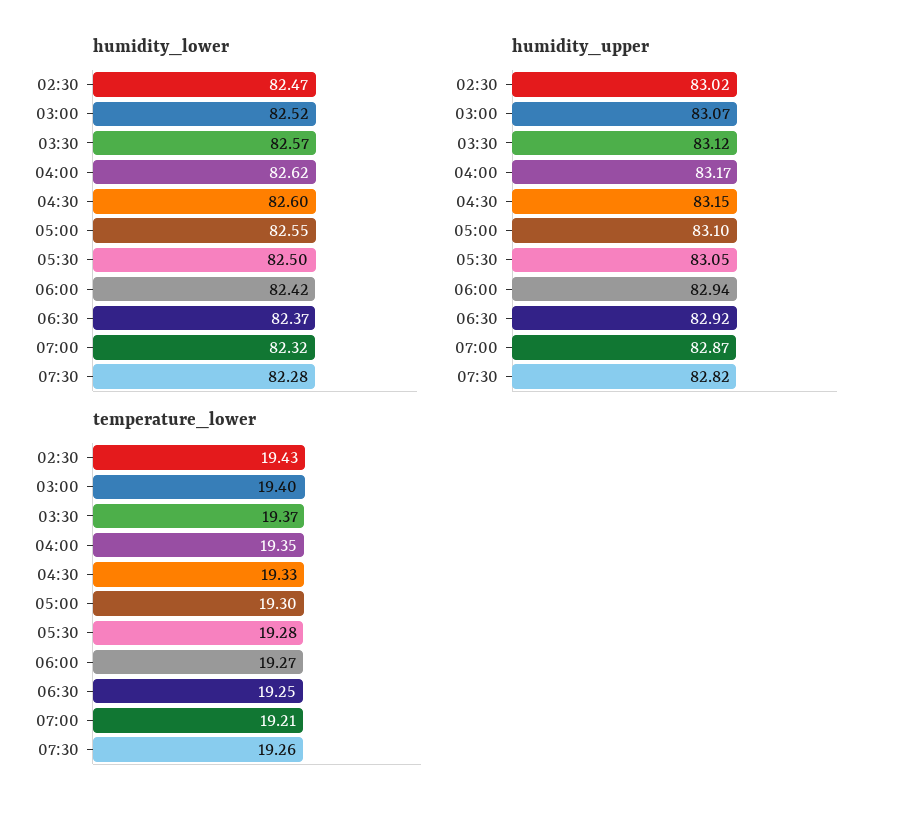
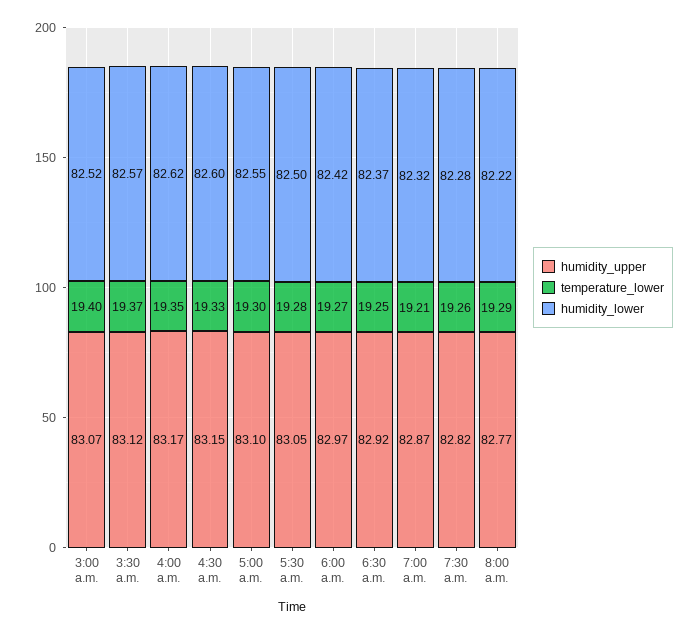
humidity_lower, 02:30: 82.47 -> none
humidity_upper, 02:30: 83.02 -> none
humidity_upper, 06:00: 82.94 -> 82.97
temperature_lower, 02:30: 19.43 -> none
humidity_upper, 8:00 a.m.: none -> 82.77
temperature_lower, 8:00 a.m.: none -> 19.29
humidity_lower, 8:00 a.m.: none -> 82.22

